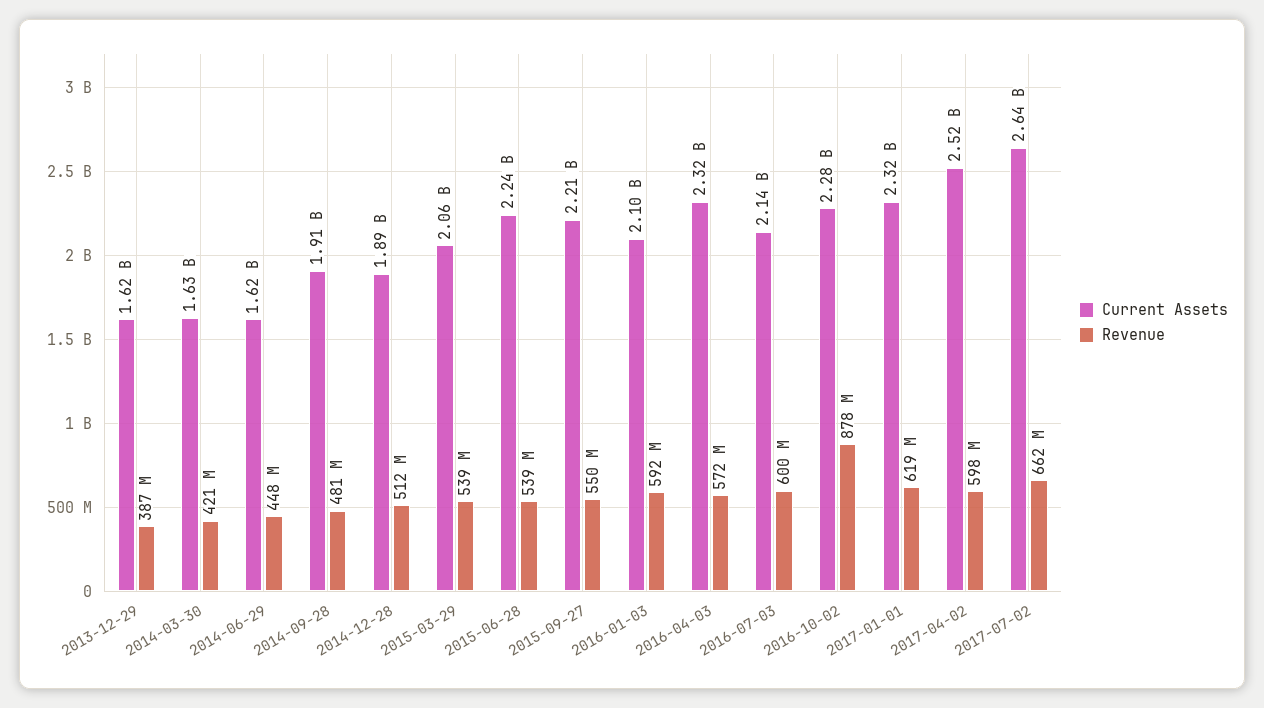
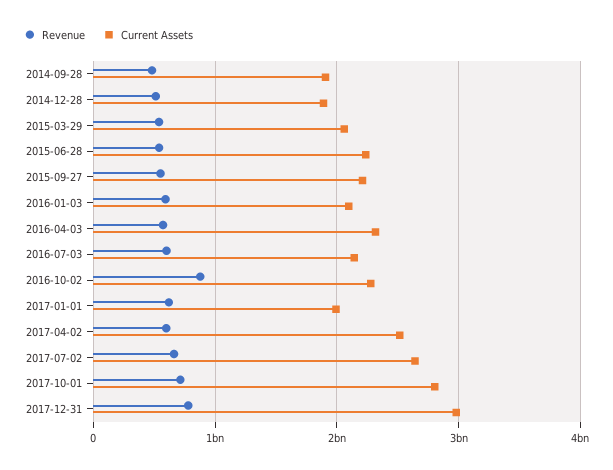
Current Assets, 2013-12-29: 1620000000 -> none
Revenue, 2013-12-29: 387000000 -> none
Current Assets, 2014-03-30: 1630000000 -> none
Revenue, 2014-03-30: 421000000 -> none
Current Assets, 2014-06-29: 1620000000 -> none
Revenue, 2014-06-29: 448000000 -> none
Current Assets, 2017-01-01: 2320000000 -> 2000000000
Revenue, 2017-10-01: none -> 700000000
Current Assets, 2017-10-01: none -> 2800000000
Revenue, 2017-12-31: none -> 800000000
Current Assets, 2017-12-31: none -> 3000000000

